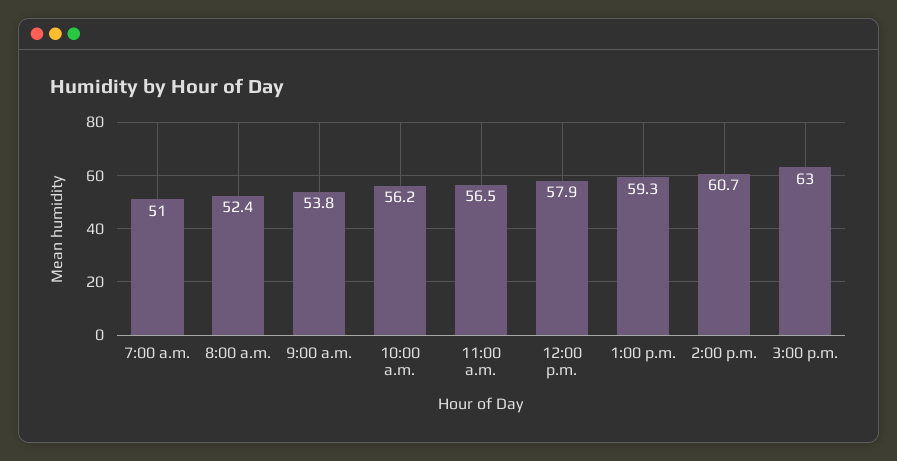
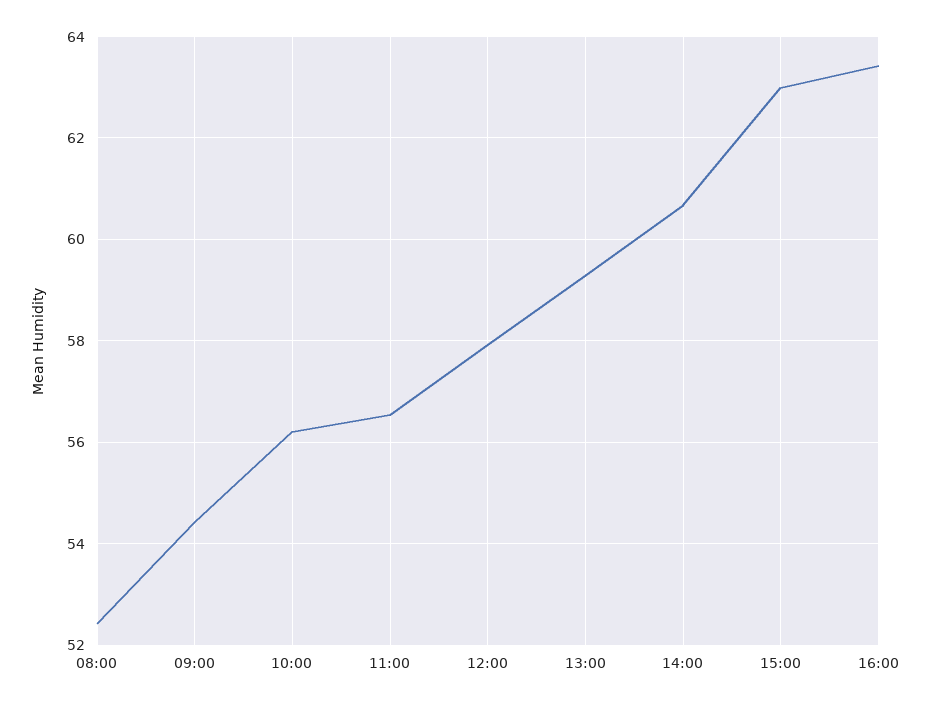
7:00 a.m.: 51 -> none
9:00 a.m.: 53.8 -> 54.4
16:00: none -> 63.4

